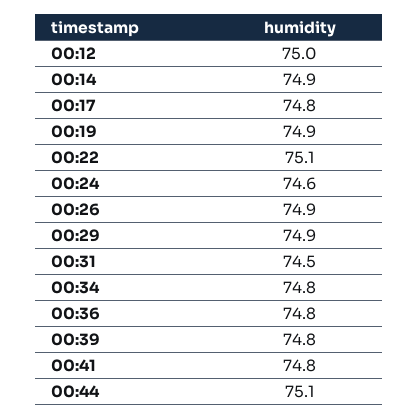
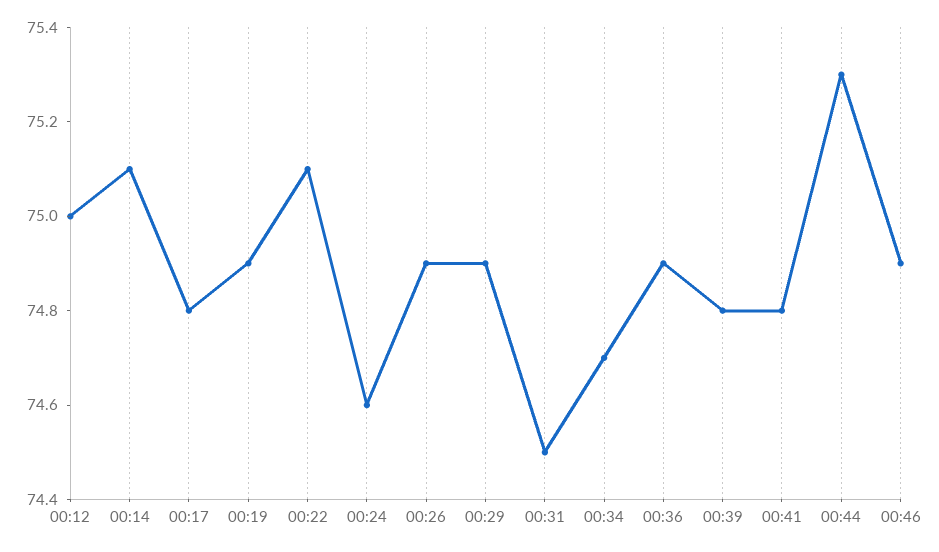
00:14: 74.9 -> 75.1
00:34: 74.8 -> 74.7
00:36: 74.8 -> 74.9
00:44: 75.1 -> 75.3
00:46: none -> 74.9

